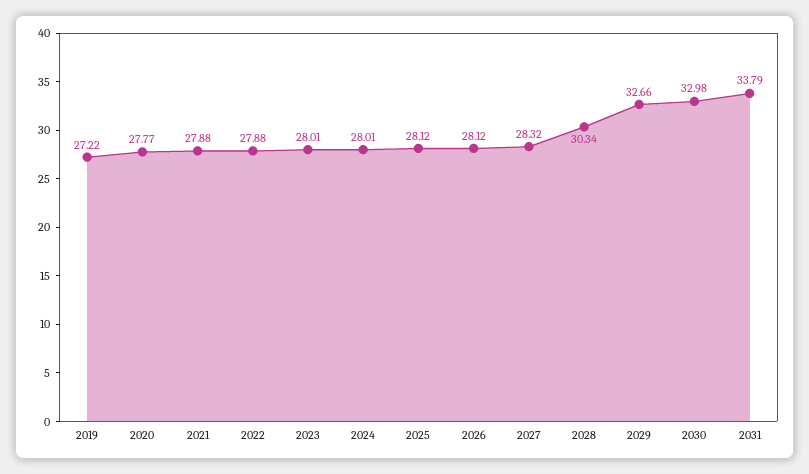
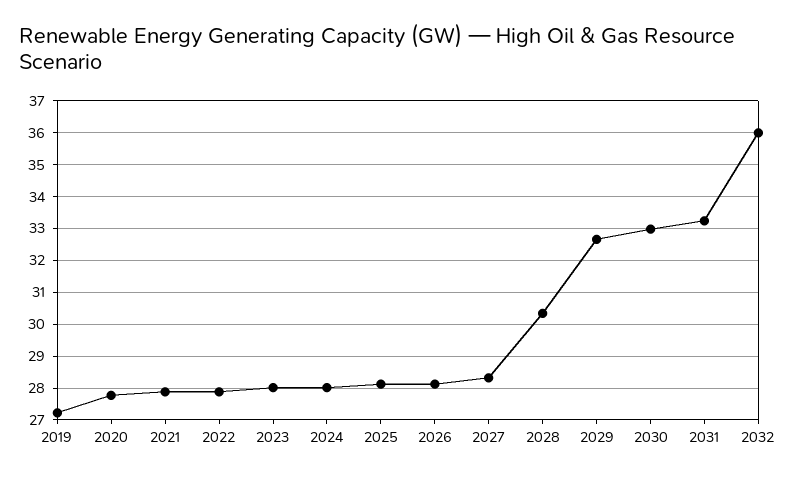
2031: 33.79 -> 33.2
2032: none -> 36

